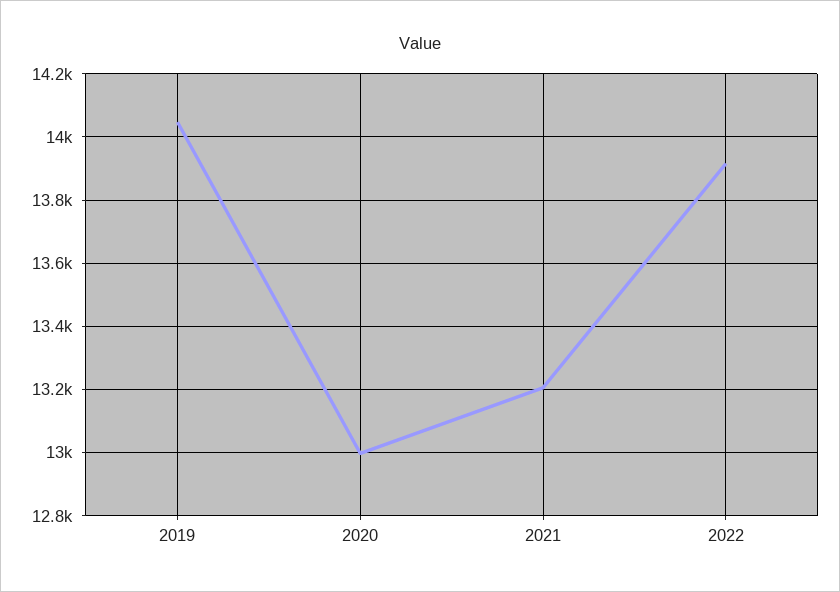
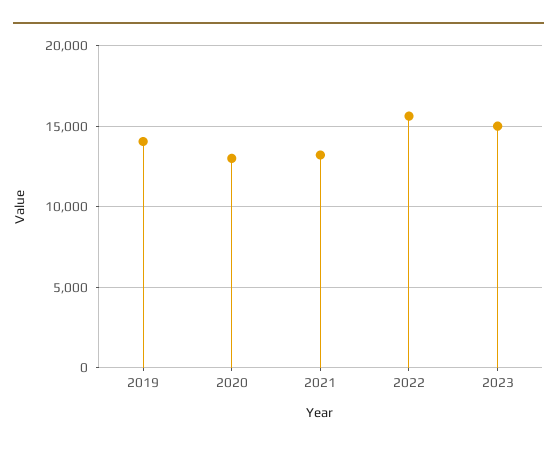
2022: 13920 -> 15500
2023: none -> 15000

